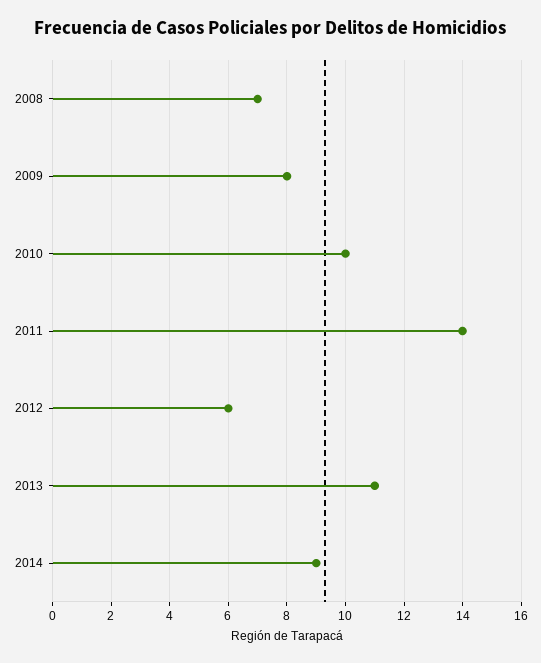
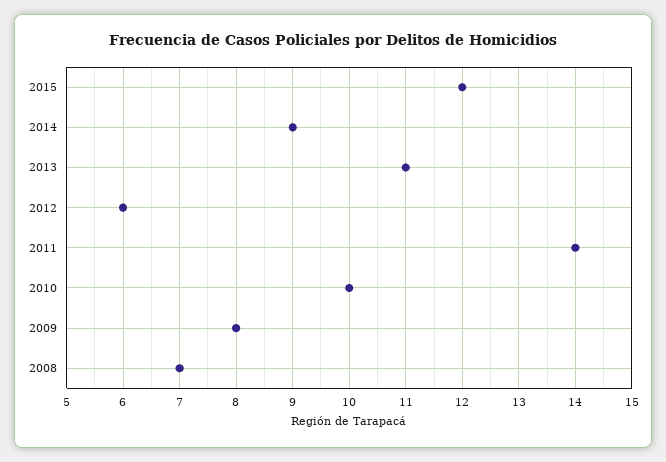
2015: none -> 12

